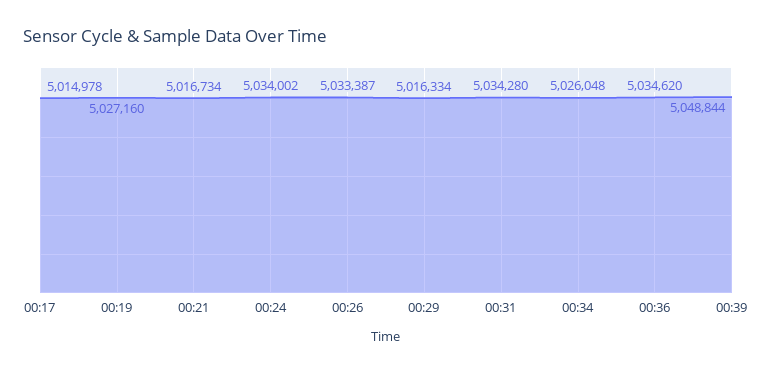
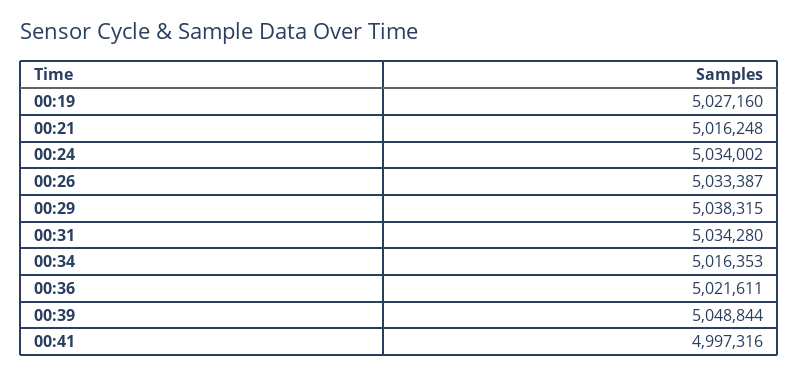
00:17: 5014978 -> none
00:21: 5016734 -> 5016248
00:29: 5016334 -> 5038315
00:34: 5026048 -> 5016353
00:36: 5034620 -> 5021611
00:41: none -> 4997316

